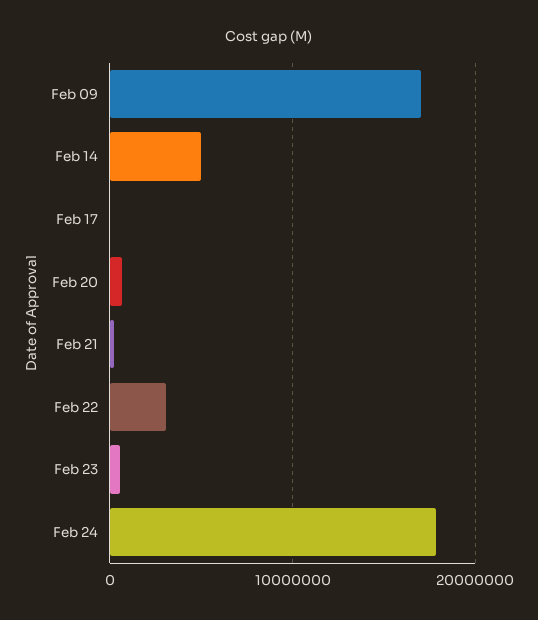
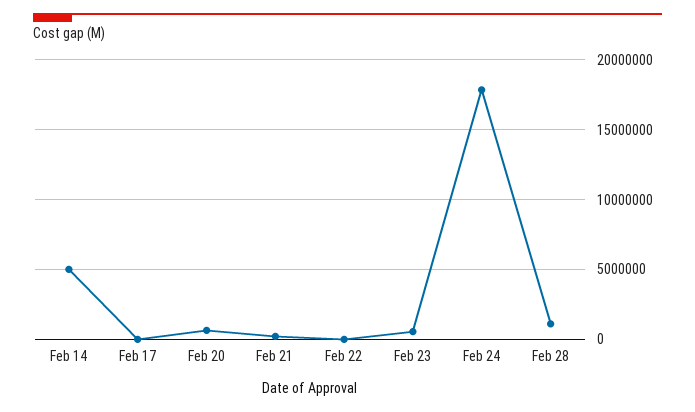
Feb 09: 17000000 -> none
Feb 22: 3000000 -> 0
Feb 28: none -> 1000000

